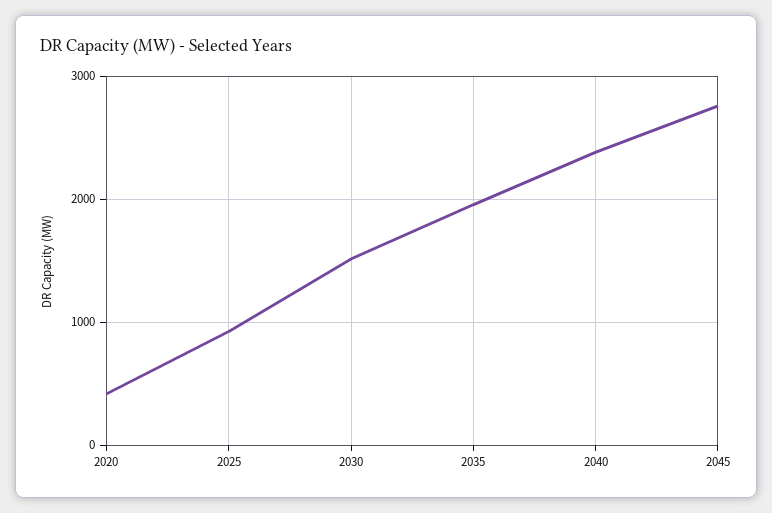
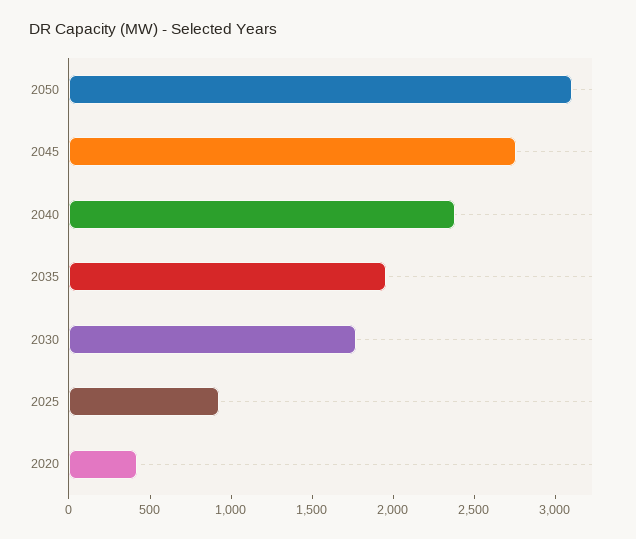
2030: 1500 -> 1800
2050: none -> 3100

